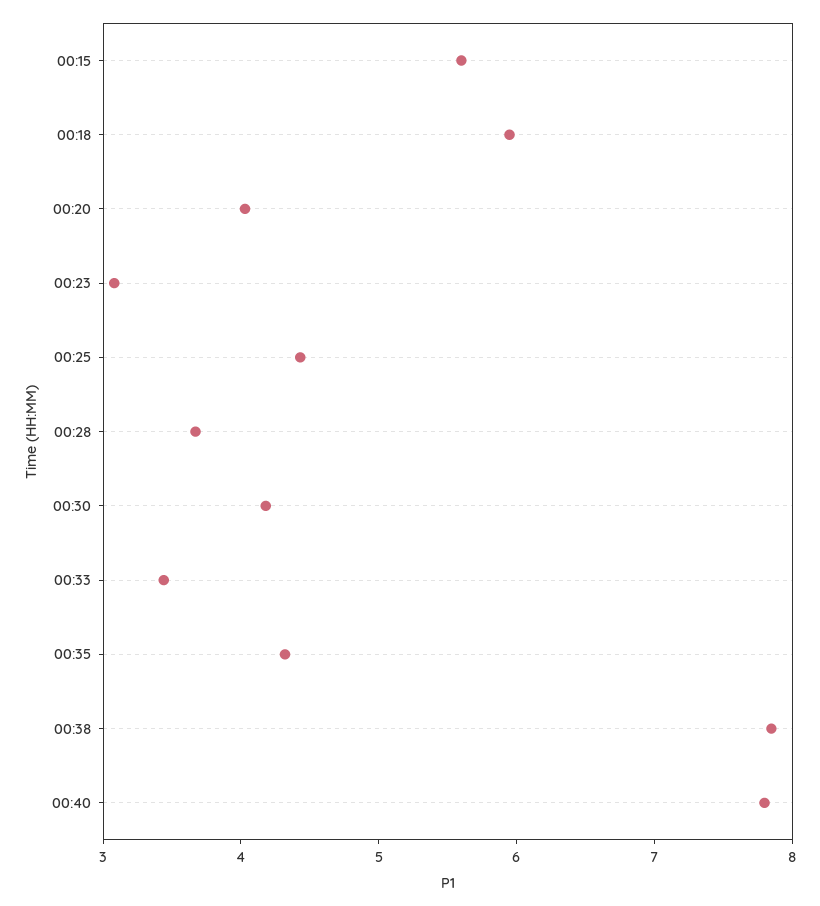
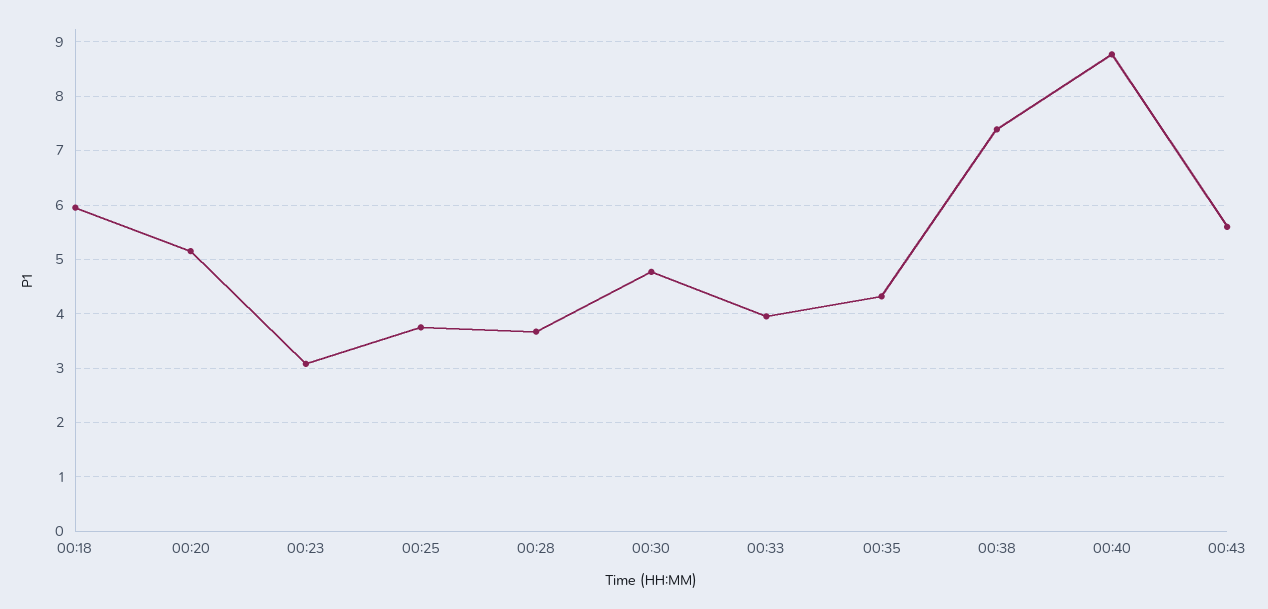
00:15: 5.6 -> none
00:20: 4 -> 5.2
00:25: 4.4 -> 3.8
00:30: 4.2 -> 4.8
00:33: 3.4 -> 4
00:38: 7.8 -> 7.4
00:40: 7.8 -> 8.8
00:43: none -> 5.6

